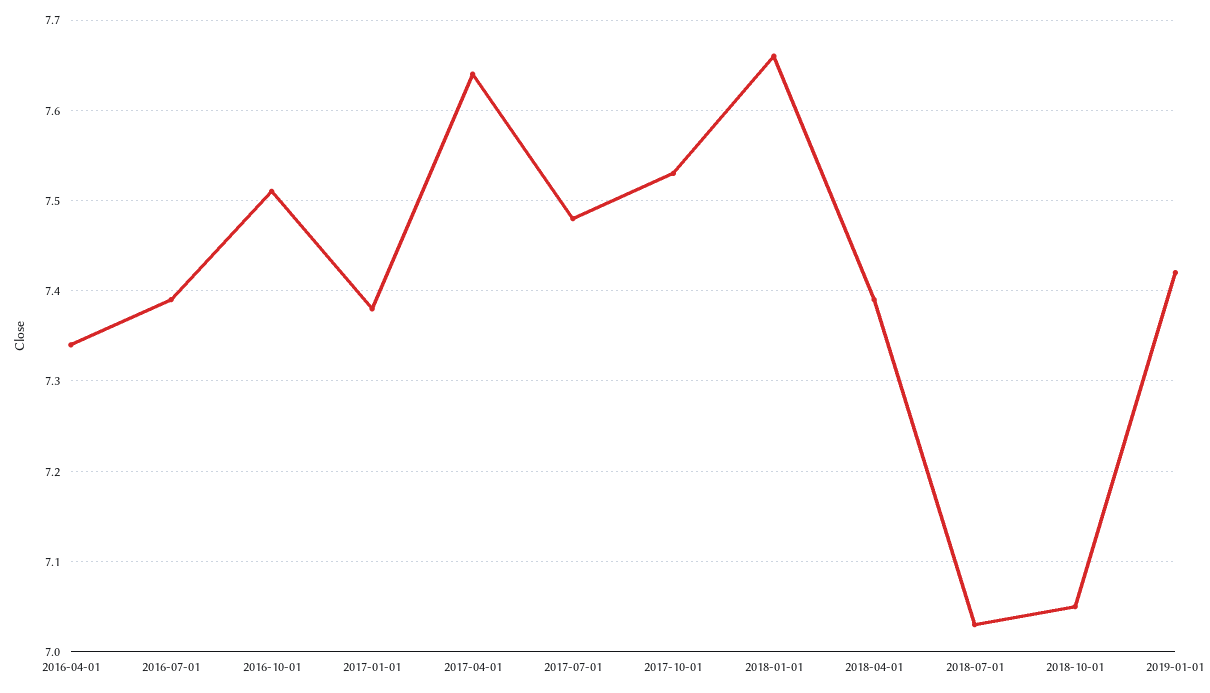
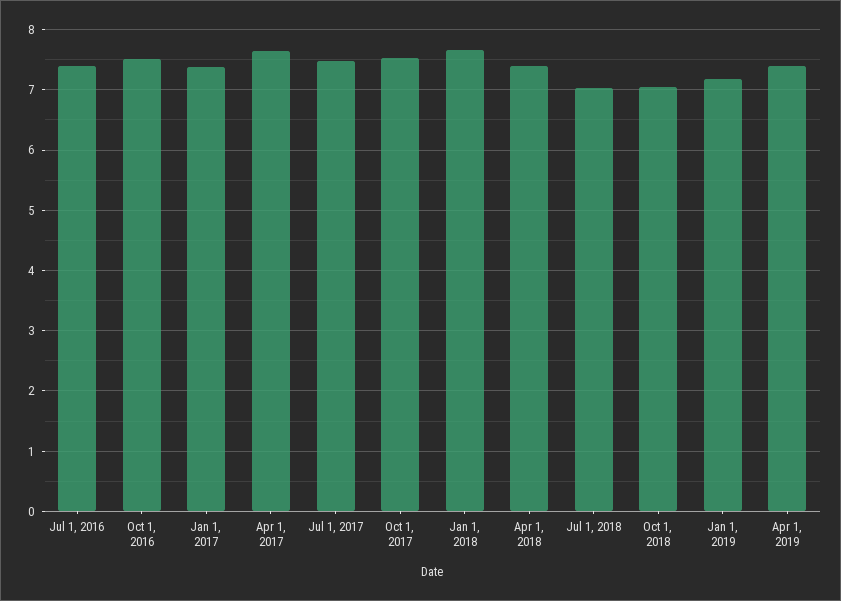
2016-04-01: 7.34 -> none
2019-01-01: 7.42 -> 7.2
Apr 1, 2019: none -> 7.4

